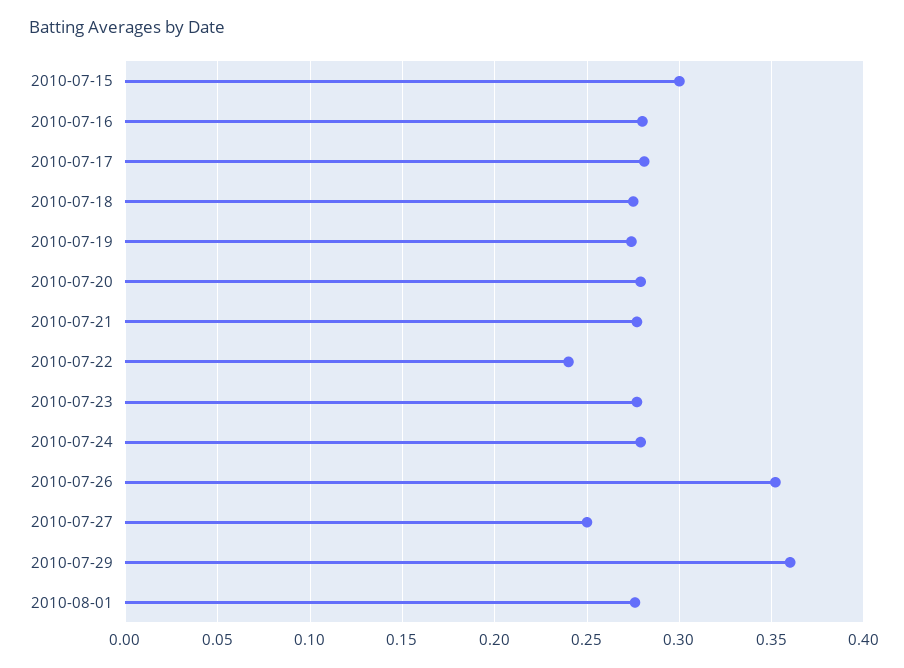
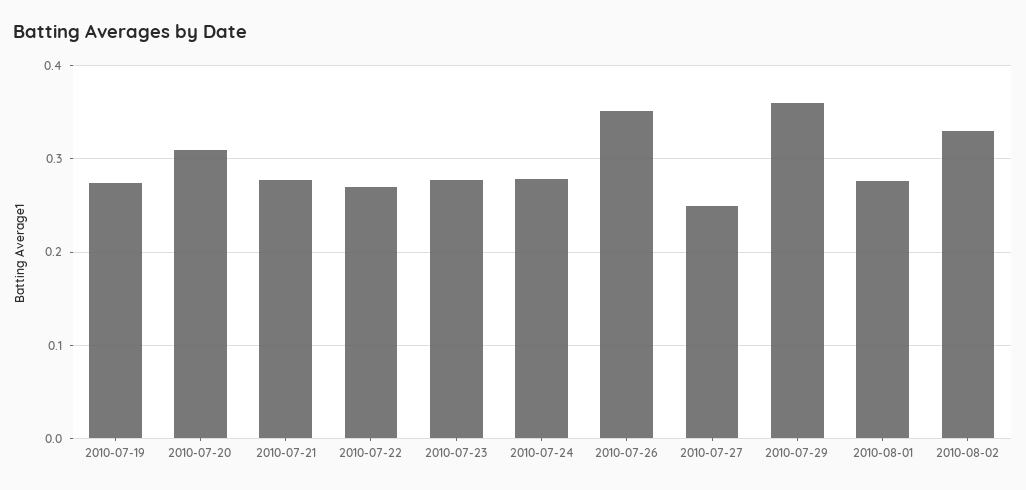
2010-07-15: 0.3 -> none
2010-07-16: 0.28 -> none
2010-07-17: 0.28 -> none
2010-07-18: 0.275 -> none
2010-07-20: 0.28 -> 0.31
2010-07-22: 0.24 -> 0.27
2010-08-02: none -> 0.33

